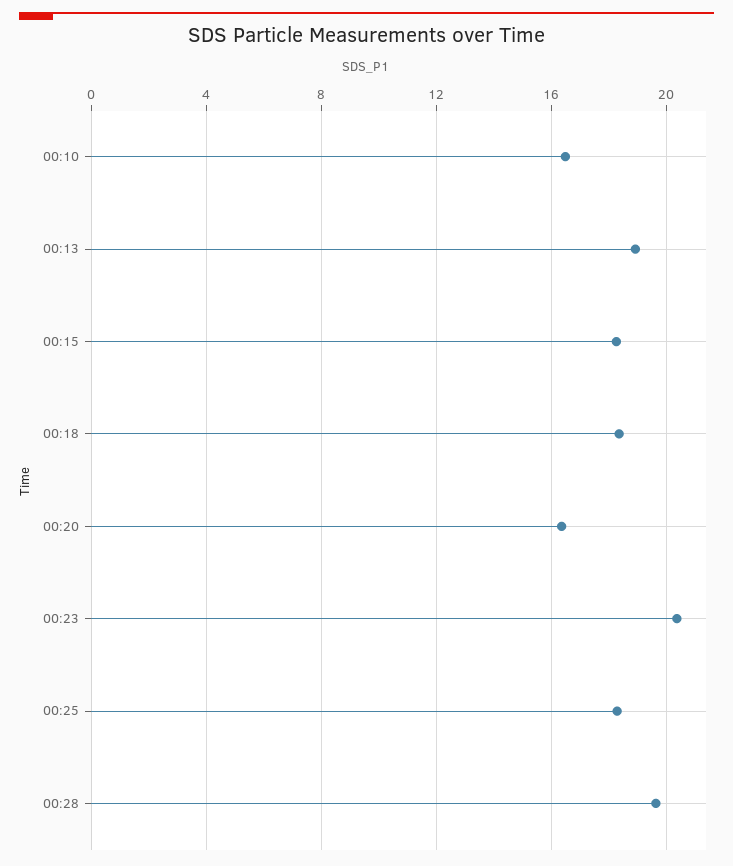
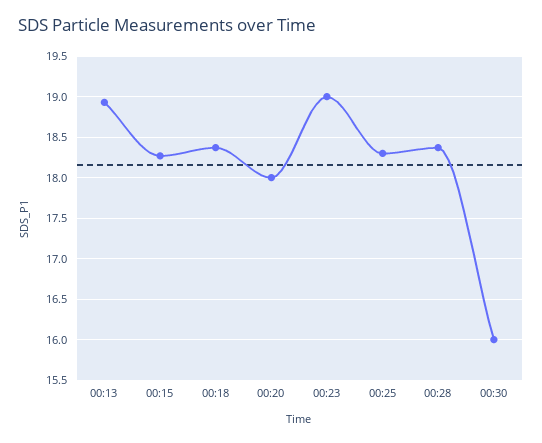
00:10: 16.5 -> none
00:20: 16.5 -> 18
00:23: 20.5 -> 19
00:28: 19.5 -> 18.4
00:30: none -> 16

